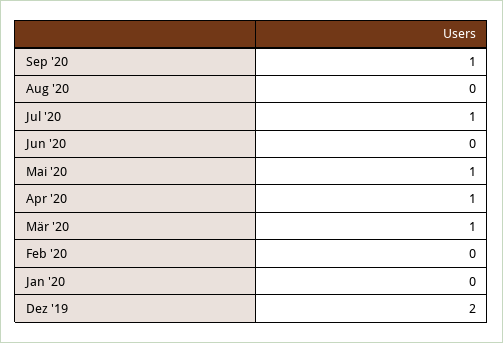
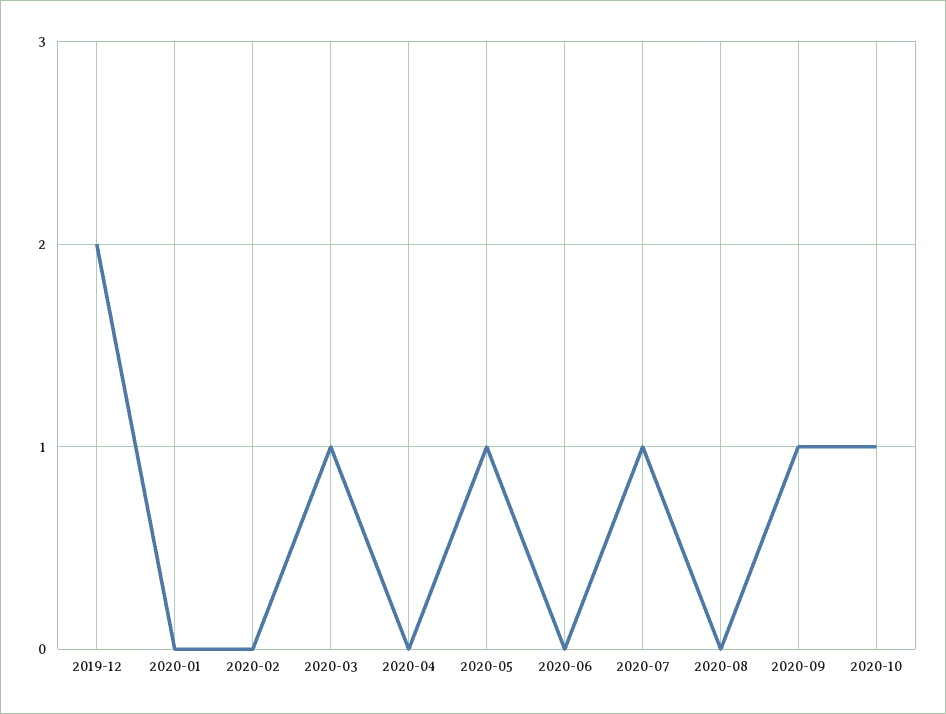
Apr '20: 1 -> 0
2020-10: none -> 1

